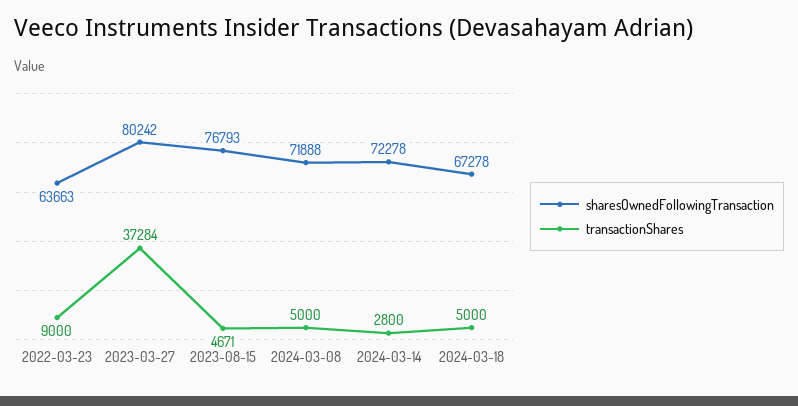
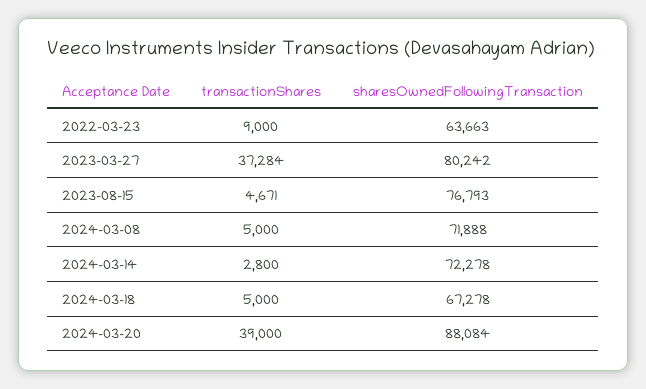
transactionShares, 2024-03-20: none -> 39000
sharesOwnedFollowingTransaction, 2024-03-20: none -> 88084

